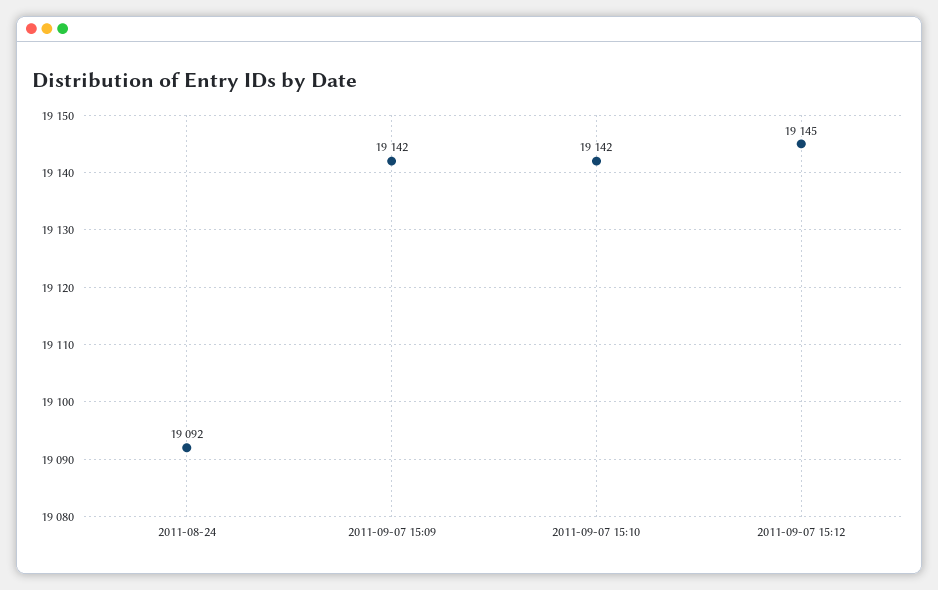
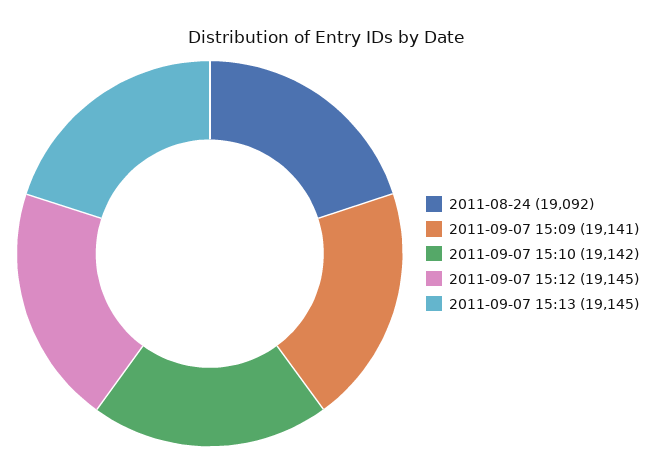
2011-09-07 15:09: 19142 -> 19141
2011-09-07 15:13: none -> 19145

